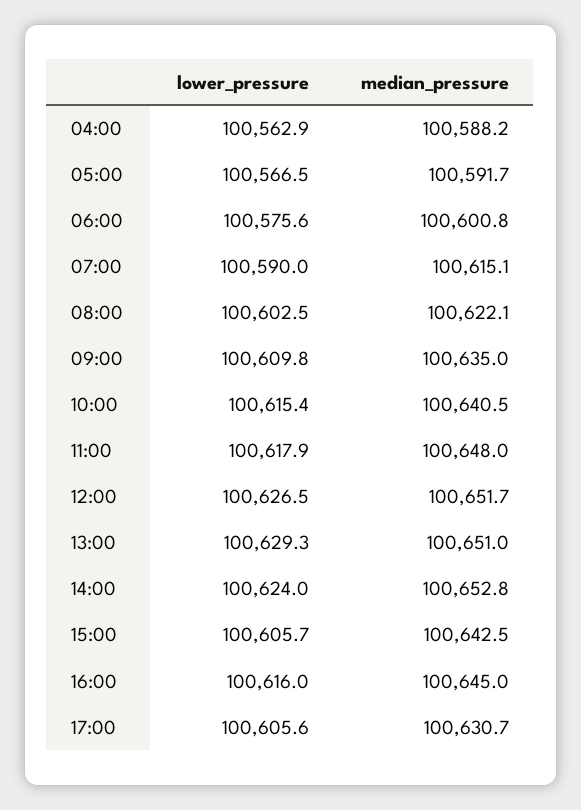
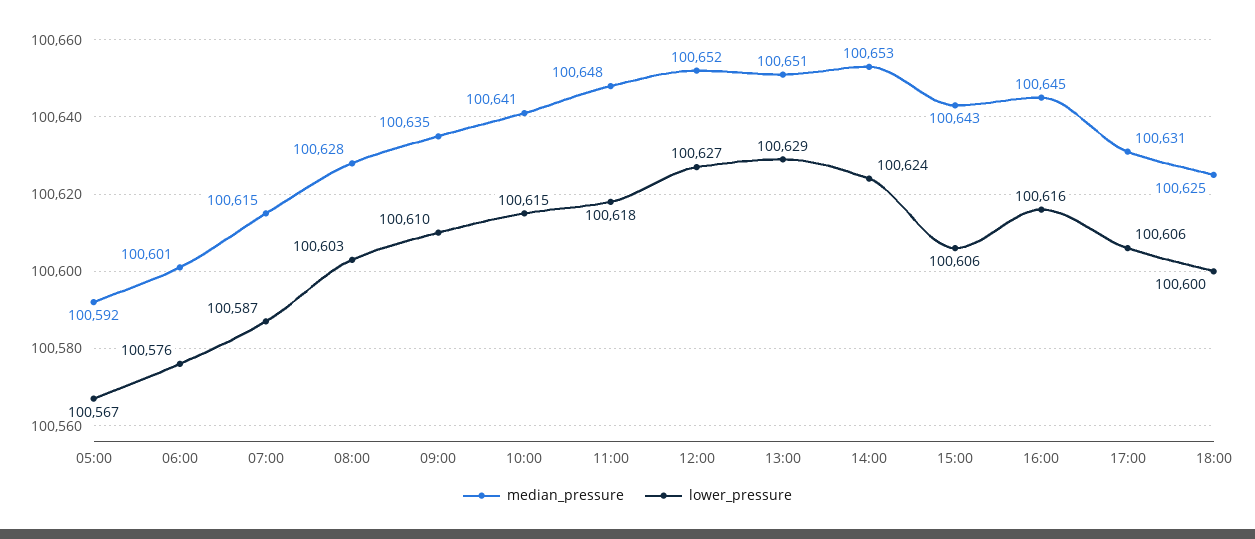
lower_pressure, 04:00: 100562.9 -> none
median_pressure, 04:00: 100588.2 -> none
lower_pressure, 07:00: 100590 -> 100587
median_pressure, 08:00: 100622.1 -> 100628
median_pressure, 18:00: none -> 100625
lower_pressure, 18:00: none -> 100600

